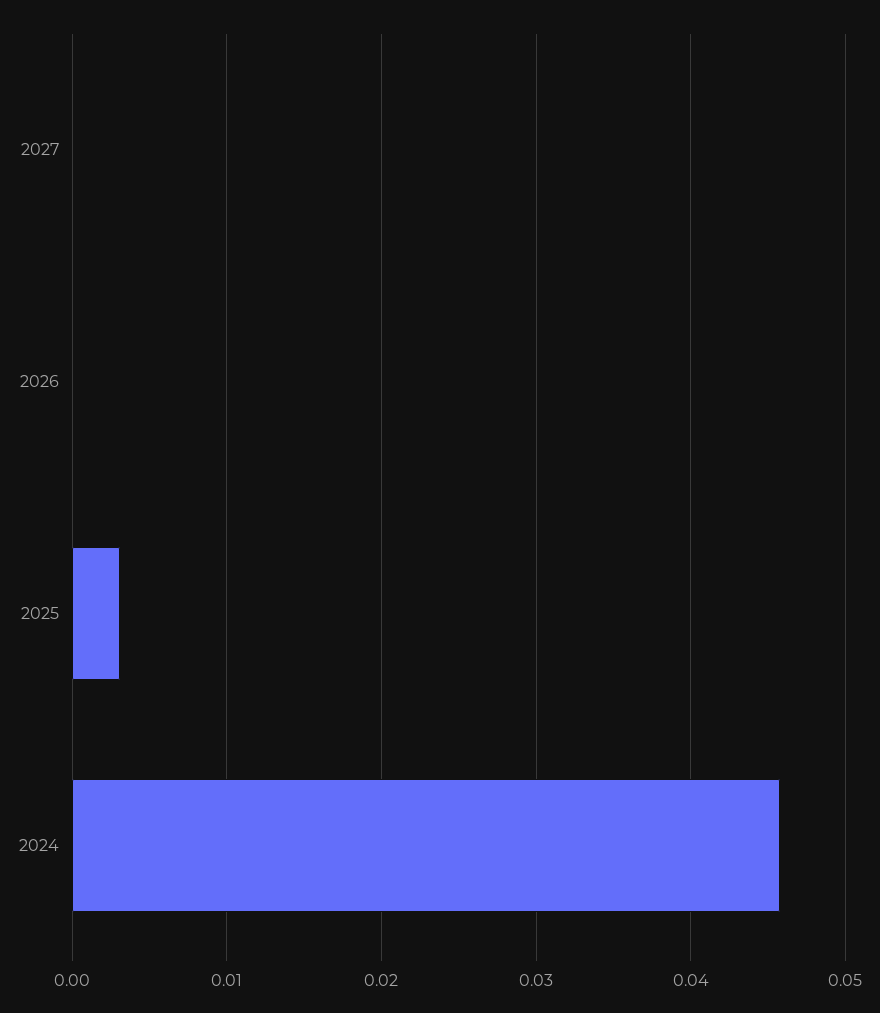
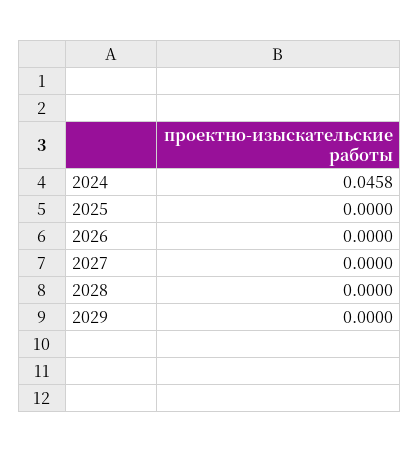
2025: 0.003 -> 0
2028: none -> 0
2029: none -> 0

